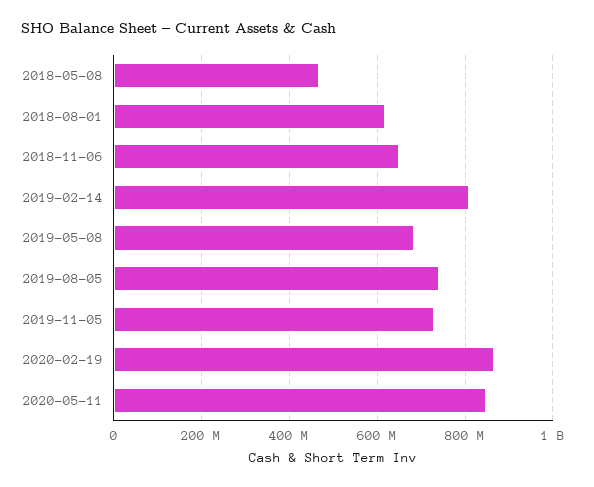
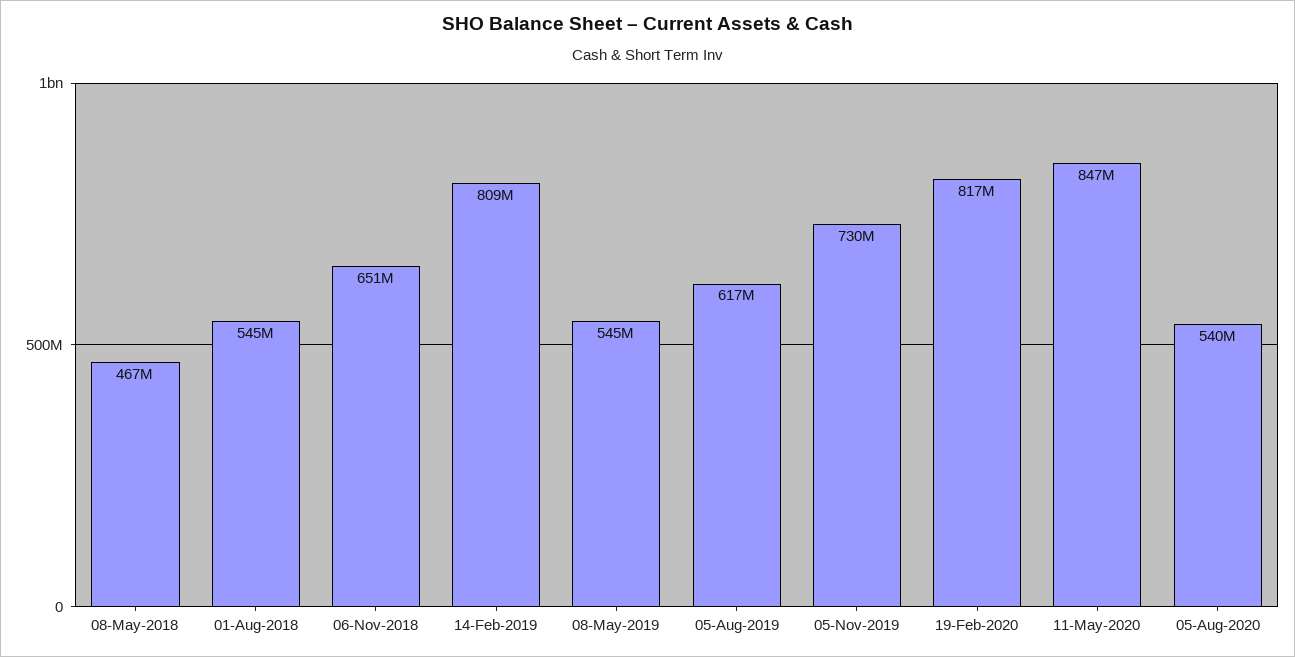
2018-08-01: 620000000 -> 545000000
2019-05-08: 680000000 -> 545000000
2019-08-05: 740000000 -> 617000000
2020-02-19: 860000000 -> 817000000
05-Aug-2020: none -> 540000000

